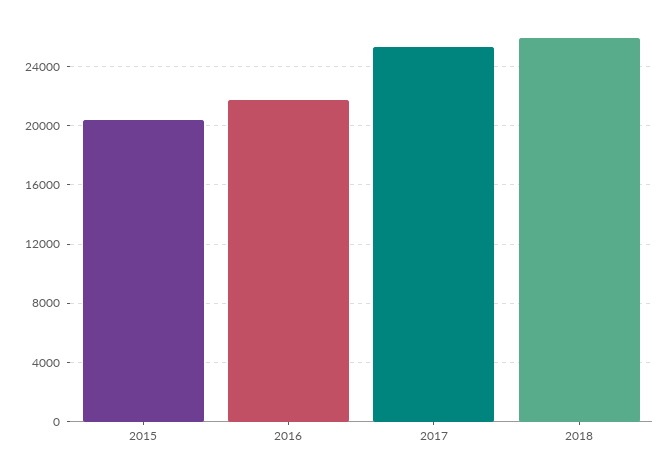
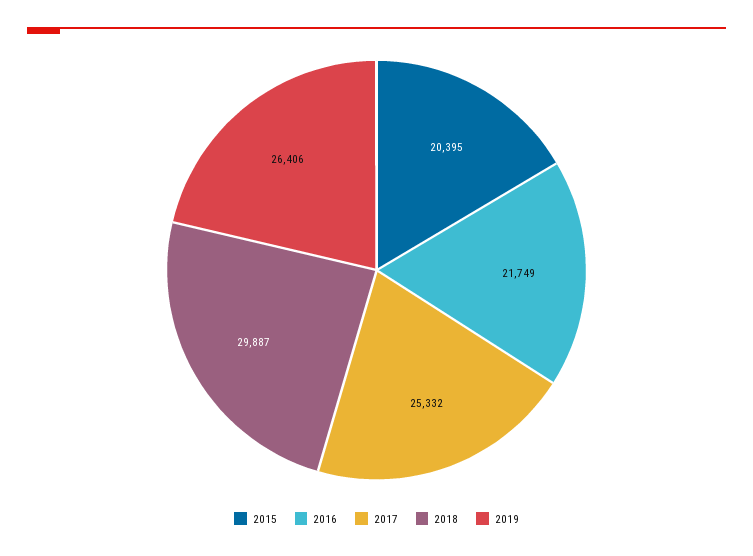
2018: 26000 -> 29887
2019: none -> 26406

